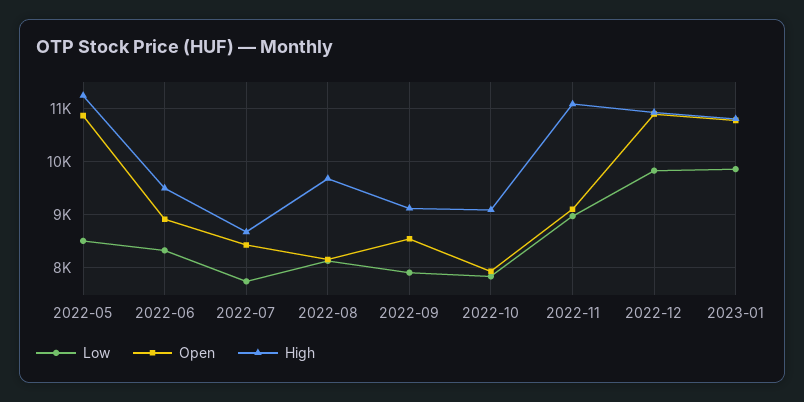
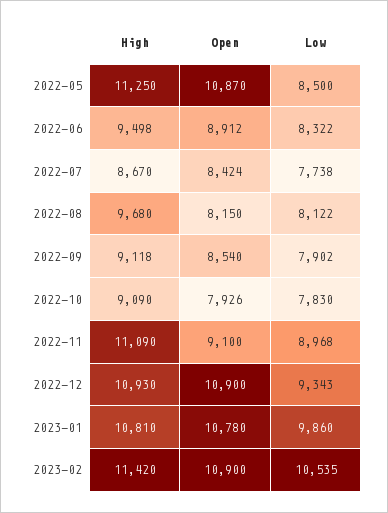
Low, 2022-12: 9800 -> 9343
High, 2023-02: none -> 11420
Open, 2023-02: none -> 10900
Low, 2023-02: none -> 10535

